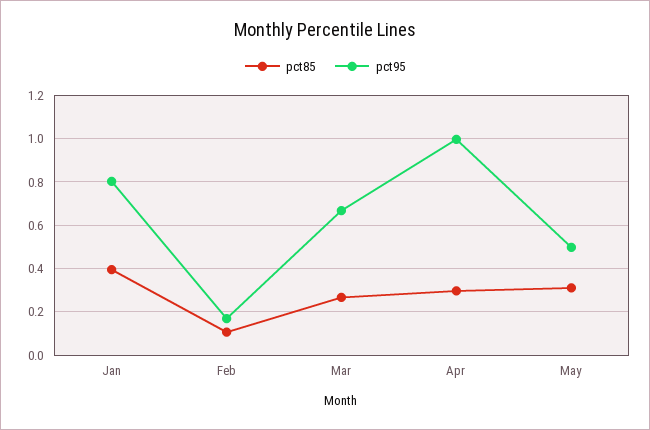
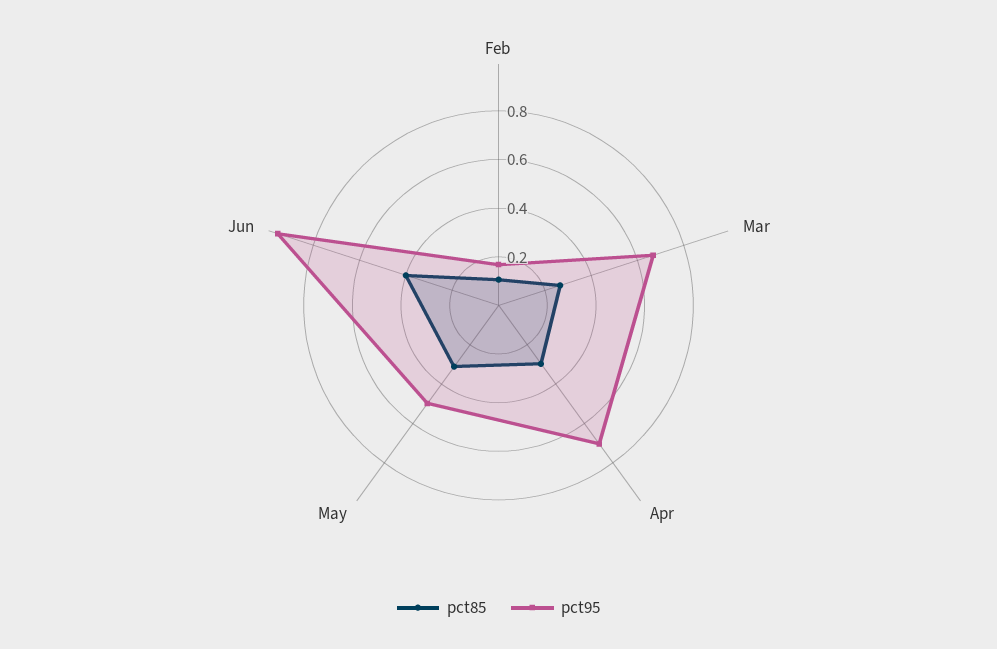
pct85, Jan: 0.4 -> none
pct95, Jan: 0.8 -> none
pct95, Apr: 1 -> 0.7
pct85, Jun: none -> 0.4
pct95, Jun: none -> 0.95

